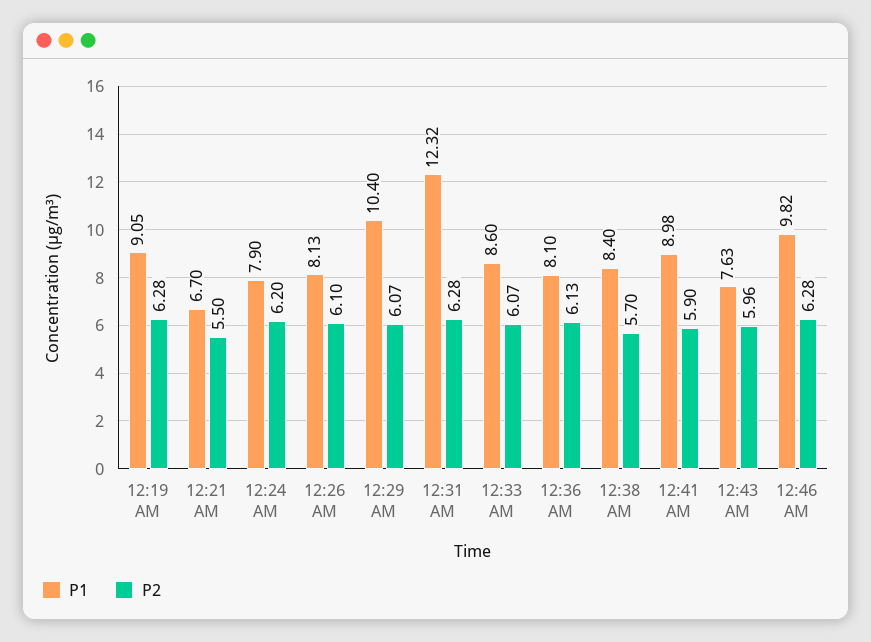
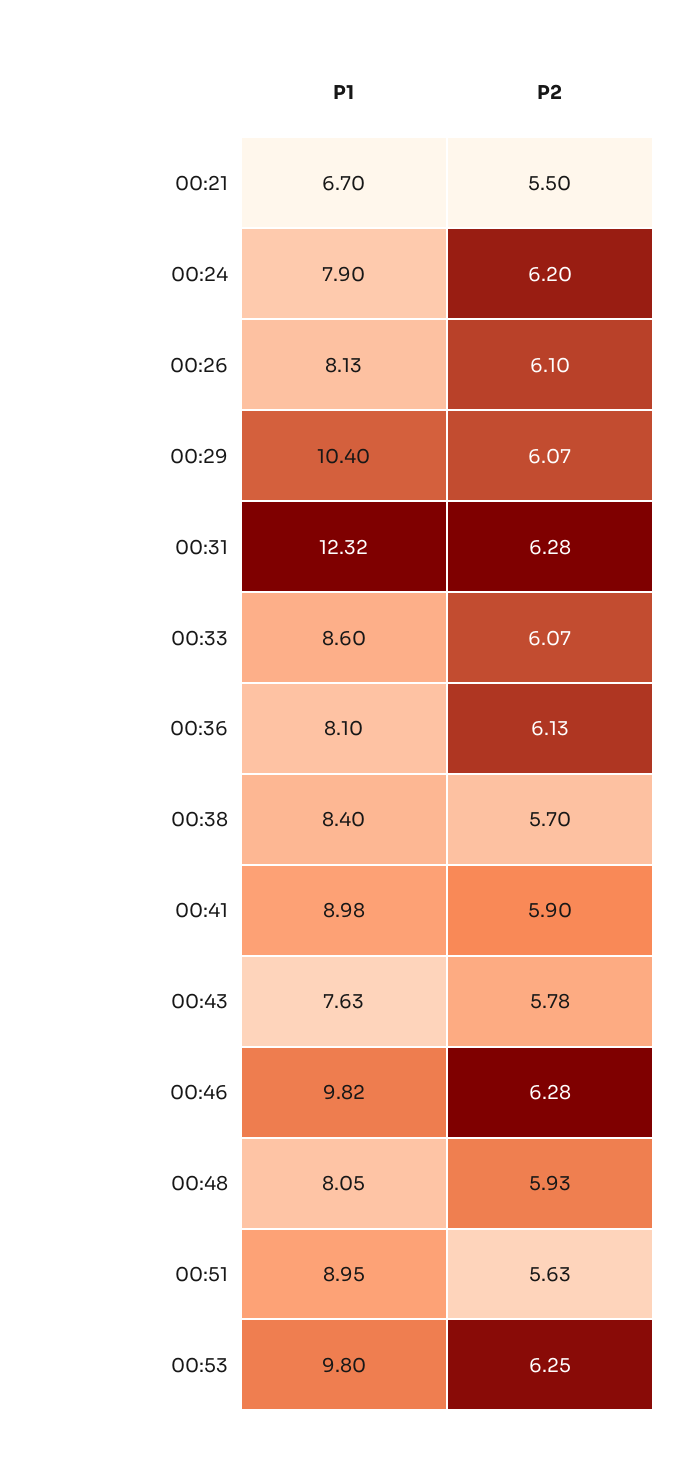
P1, 12:19 AM: 9.05 -> none
P2, 12:19 AM: 6.28 -> none
P2, 12:43 AM: 5.96 -> 5.78
P1, 00:48: none -> 8.05
P2, 00:48: none -> 5.93
P1, 00:51: none -> 8.95
P2, 00:51: none -> 5.63
P1, 00:53: none -> 9.8
P2, 00:53: none -> 6.25

